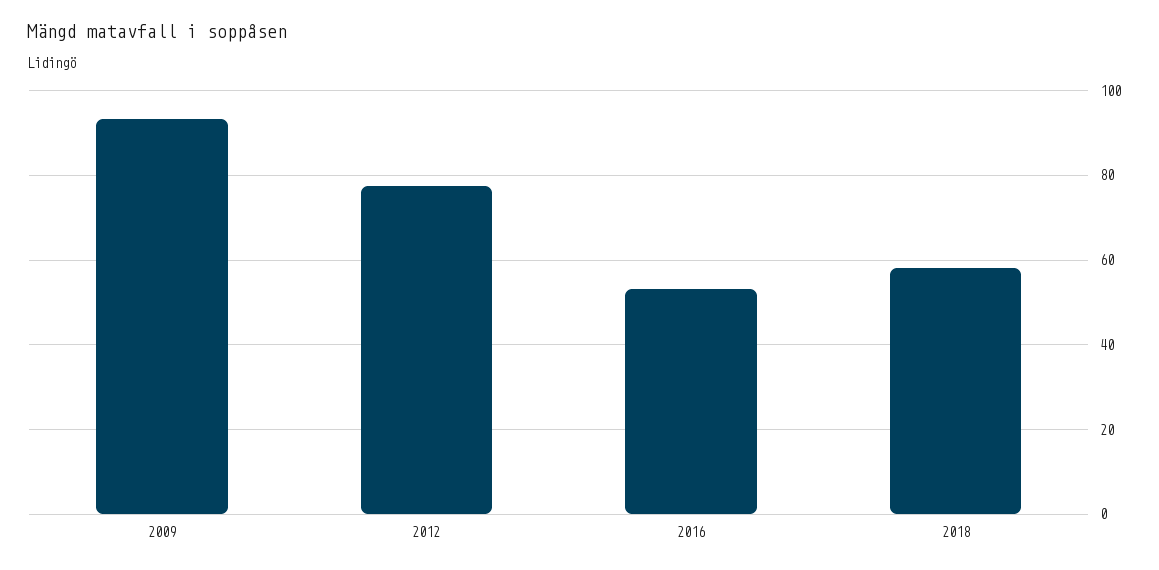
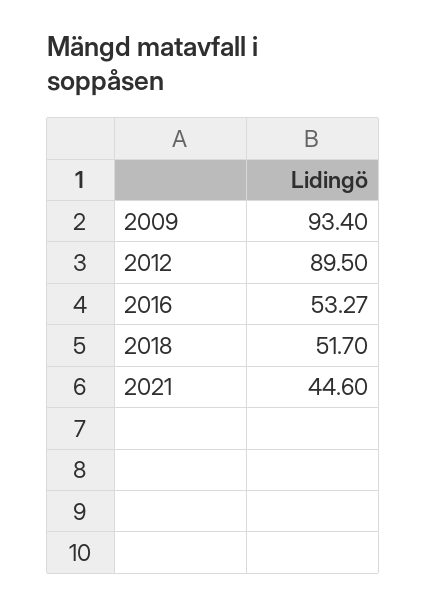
2012: 78 -> 89.5
2018: 58 -> 51.7
2021: none -> 44.6

